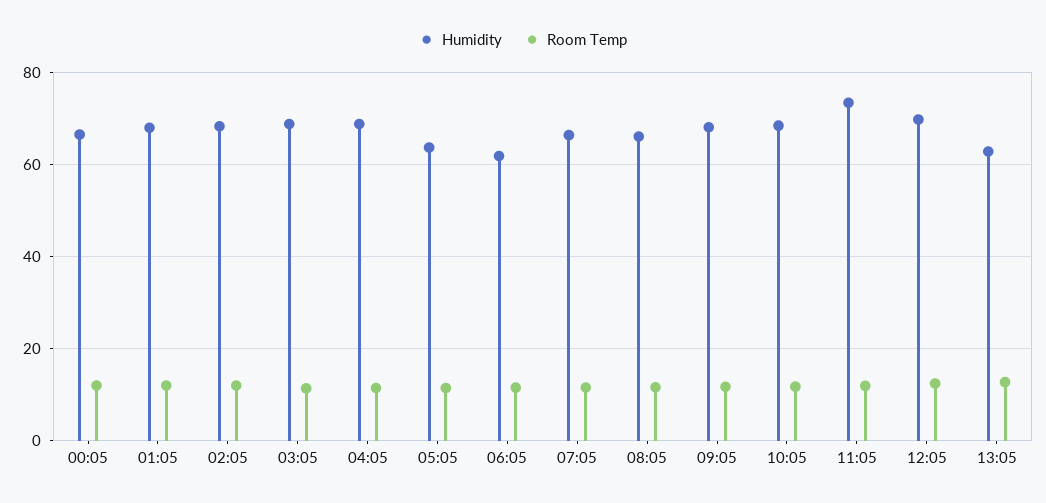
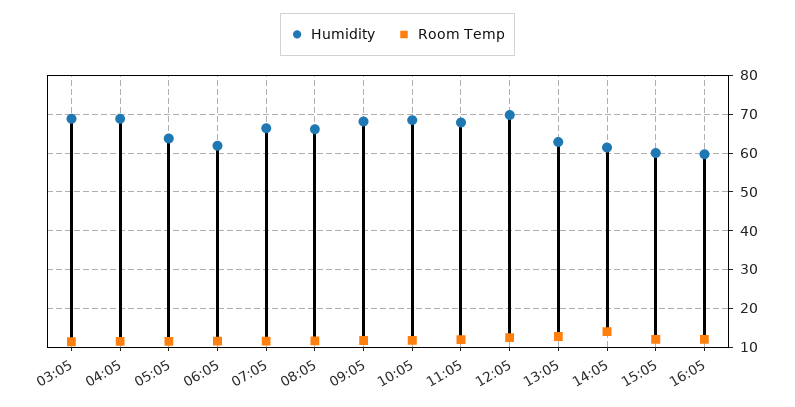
Humidity, 00:05: 66 -> none
Room Temp, 00:05: 12 -> none
Humidity, 01:05: 68 -> none
Room Temp, 01:05: 12 -> none
Humidity, 02:05: 68 -> none
Room Temp, 02:05: 12 -> none
Humidity, 11:05: 74 -> 68
Humidity, 14:05: none -> 62
Room Temp, 14:05: none -> 14
Humidity, 15:05: none -> 60
Room Temp, 15:05: none -> 12
Humidity, 16:05: none -> 60
Room Temp, 16:05: none -> 12

